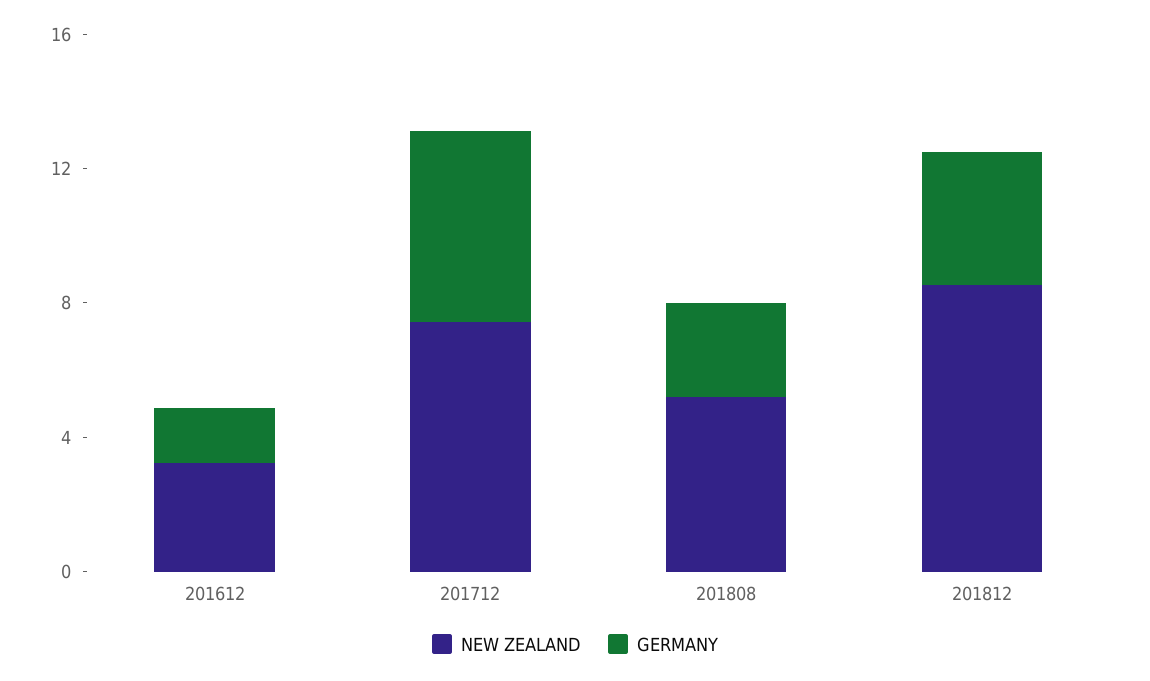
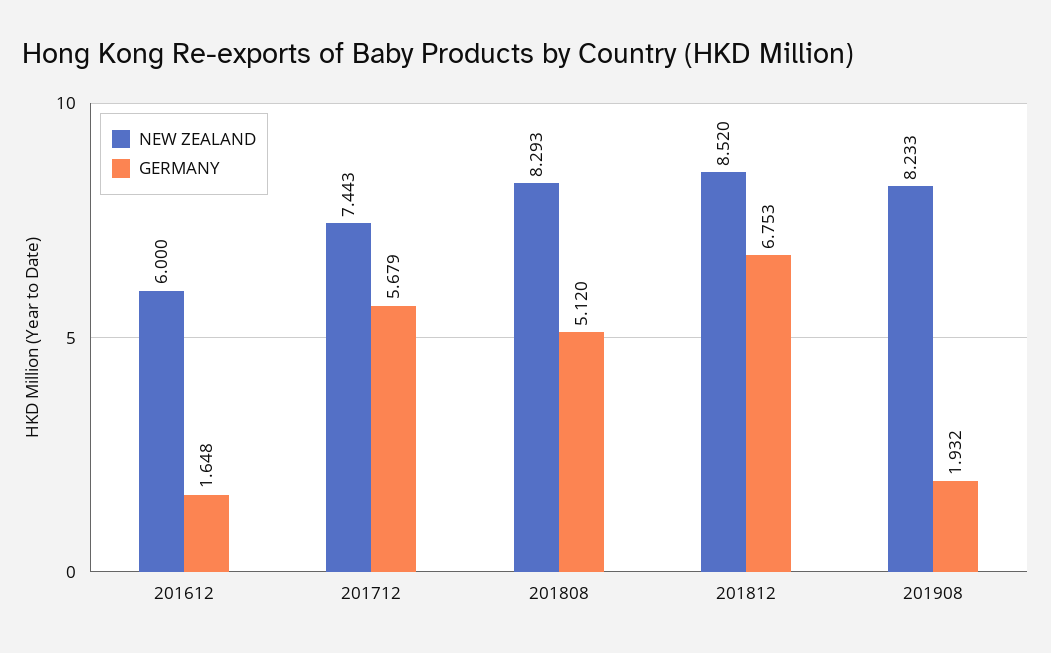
NEW ZEALAND, 201612: 3 -> 6
NEW ZEALAND, 201808: 5 -> 8.293
GERMANY, 201808: 3 -> 5.12
GERMANY, 201812: 4 -> 6.753
NEW ZEALAND, 201908: none -> 8.233
GERMANY, 201908: none -> 1.932

